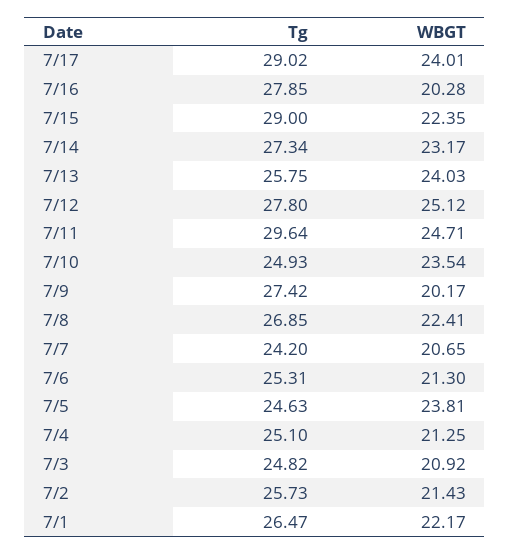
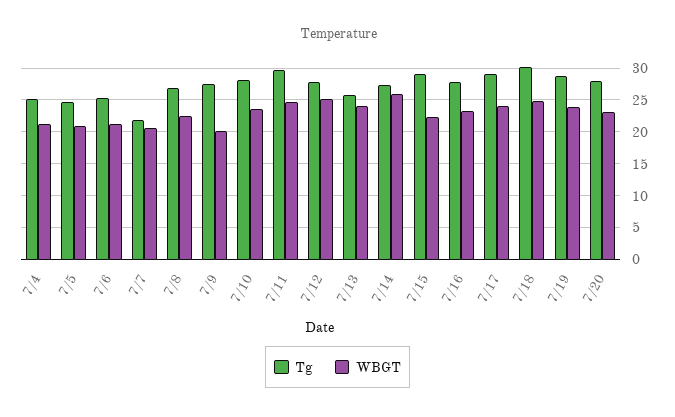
WBGT, 7/16: 20.28 -> 23
WBGT, 7/14: 23.17 -> 26
Tg, 7/10: 24.93 -> 28
Tg, 7/7: 24.2 -> 22
WBGT, 7/5: 23.81 -> 21
Tg, 7/3: 24.82 -> none
WBGT, 7/3: 20.92 -> none
Tg, 7/2: 25.73 -> none
WBGT, 7/2: 21.43 -> none
Tg, 7/1: 26.47 -> none
WBGT, 7/1: 22.17 -> none
Tg, 7/18: none -> 30
WBGT, 7/18: none -> 25
Tg, 7/19: none -> 29
WBGT, 7/19: none -> 24
Tg, 7/20: none -> 28
WBGT, 7/20: none -> 23

